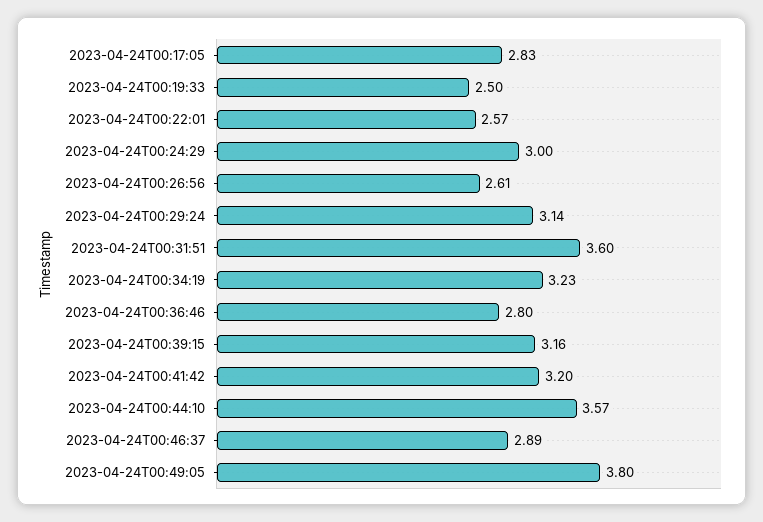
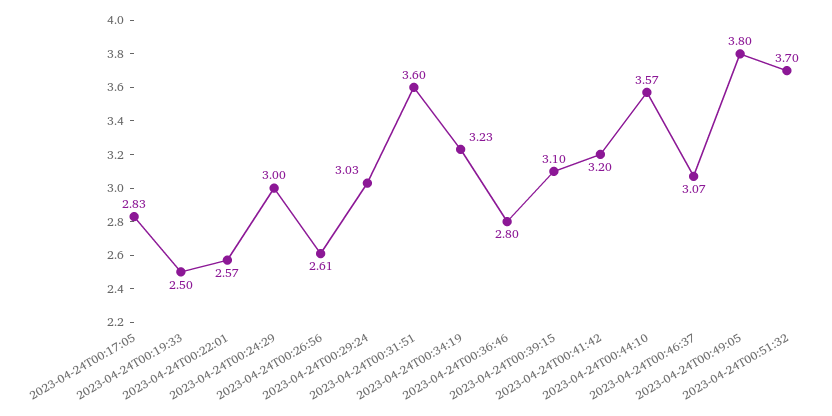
2023-04-24T00:29:24: 3.14 -> 3.03
2023-04-24T00:39:15: 3.16 -> 3.1
2023-04-24T00:46:37: 2.89 -> 3.07
2023-04-24T00:51:32: none -> 3.7

